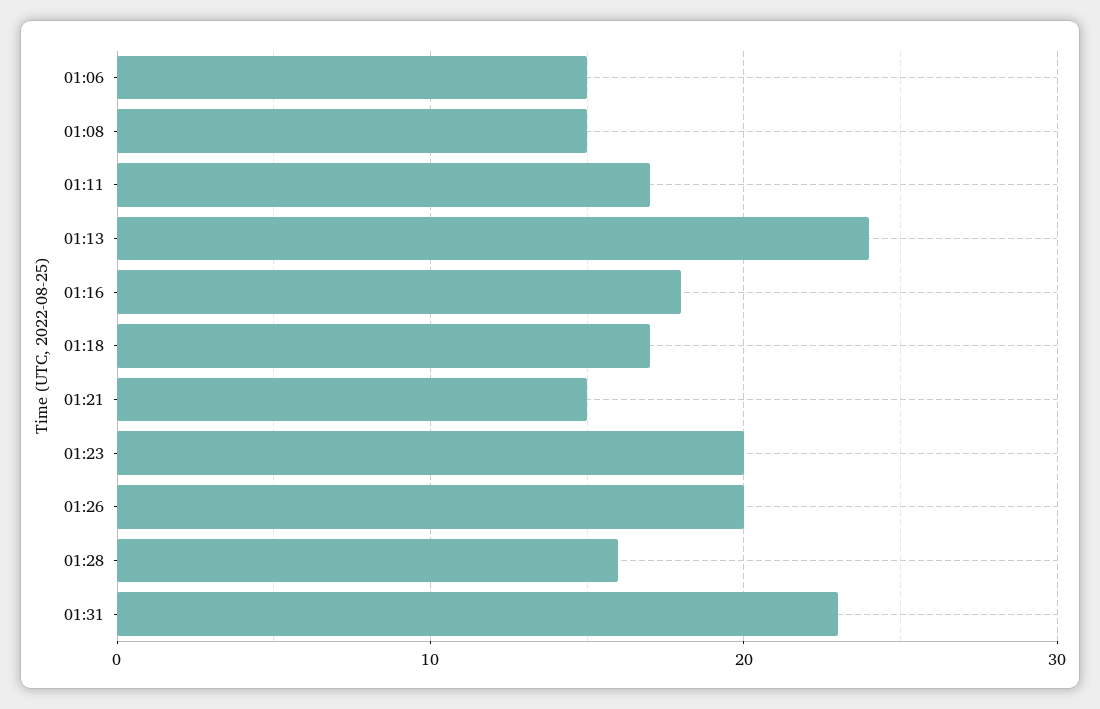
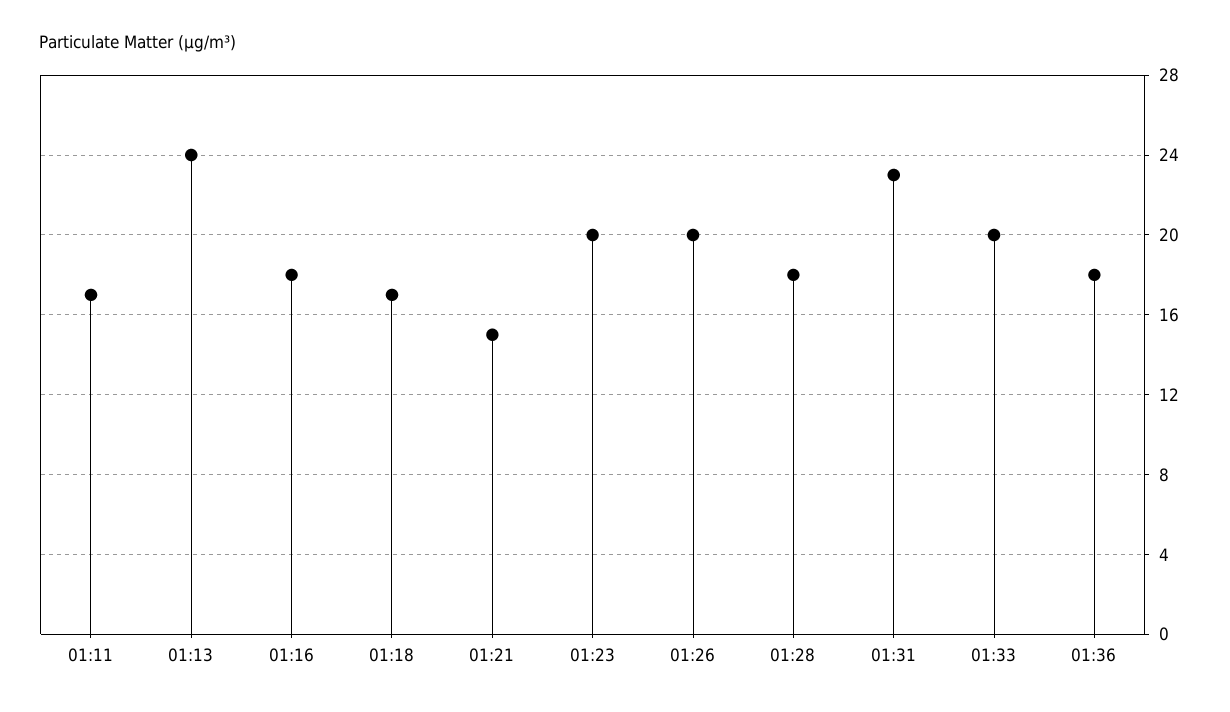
01:06: 15 -> none
01:08: 15 -> none
01:28: 16 -> 18
01:33: none -> 20
01:36: none -> 18

